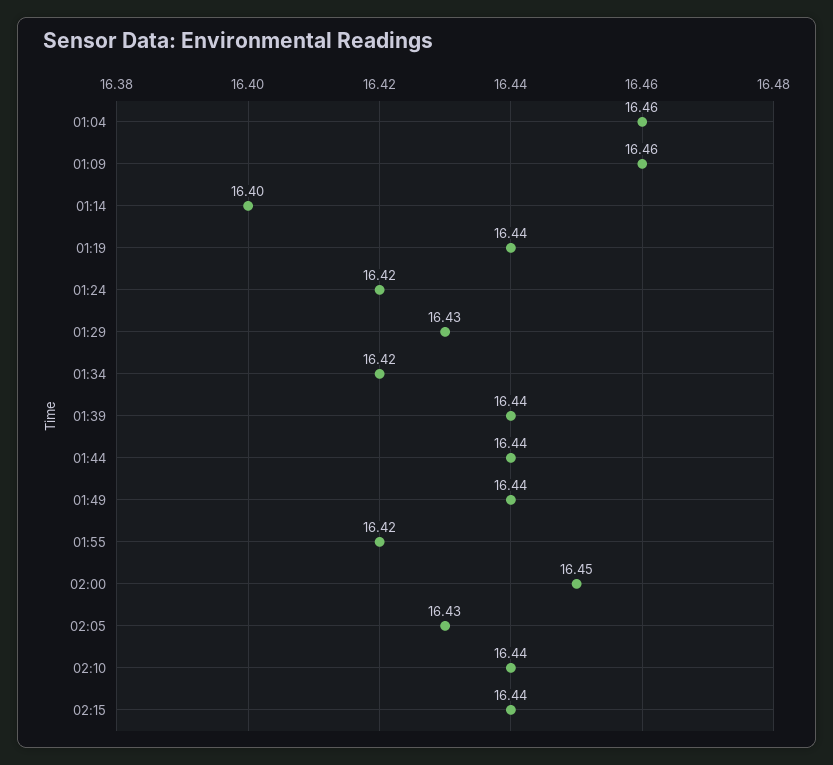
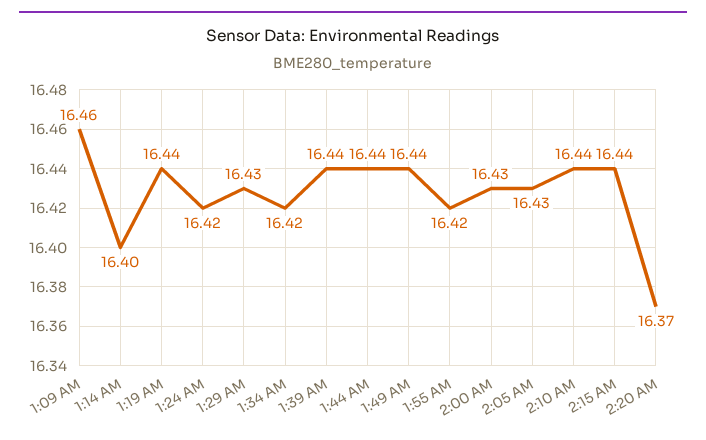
01:04: 16.46 -> none
02:00: 16.45 -> 16.43
2:20 AM: none -> 16.37

